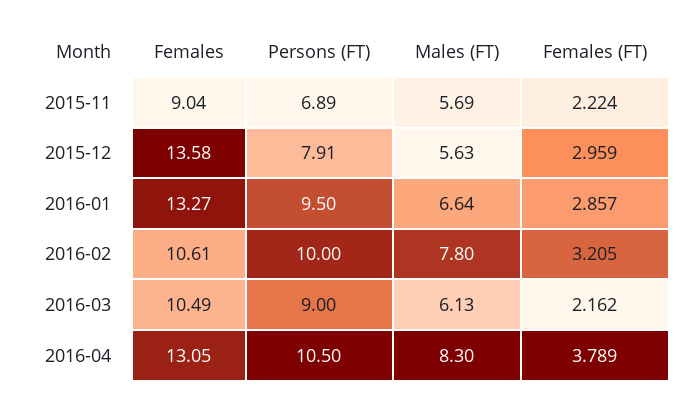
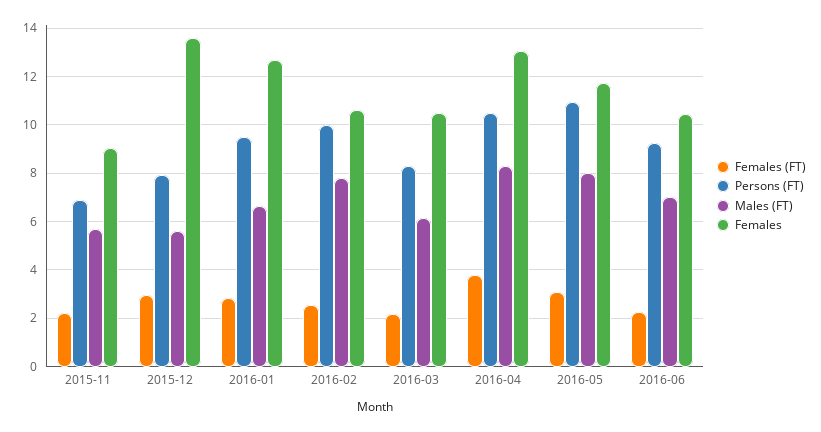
Females, 2016-01: 13.27 -> 12.75
Females (FT), 2016-02: 3.205 -> 2.5
Persons (FT), 2016-03: 9 -> 8.25
Females (FT), 2016-05: none -> 3
Persons (FT), 2016-05: none -> 11
Males (FT), 2016-05: none -> 8
Females, 2016-05: none -> 11.75
Females (FT), 2016-06: none -> 2.25
Persons (FT), 2016-06: none -> 9.25
Males (FT), 2016-06: none -> 7
Females, 2016-06: none -> 10.5

